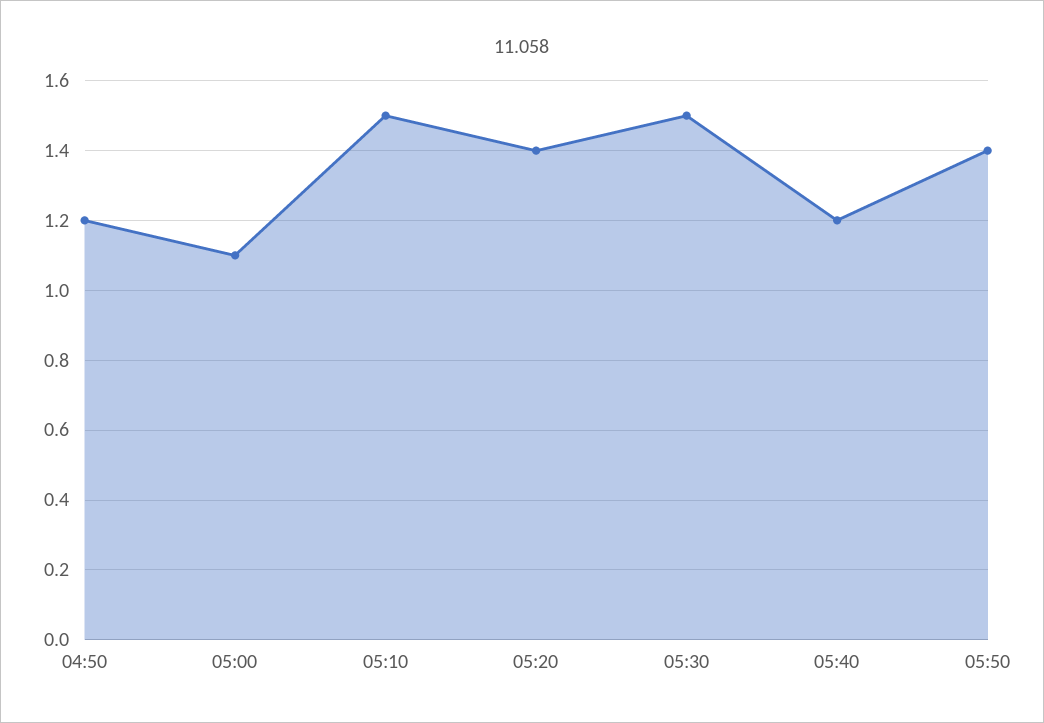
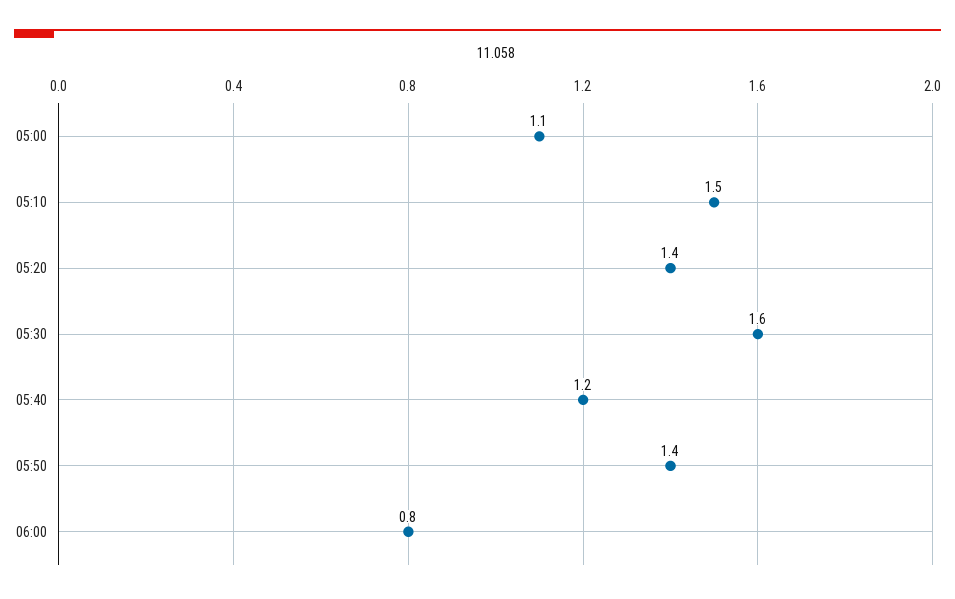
04:50: 1.2 -> none
05:30: 1.5 -> 1.6
06:00: none -> 0.8

